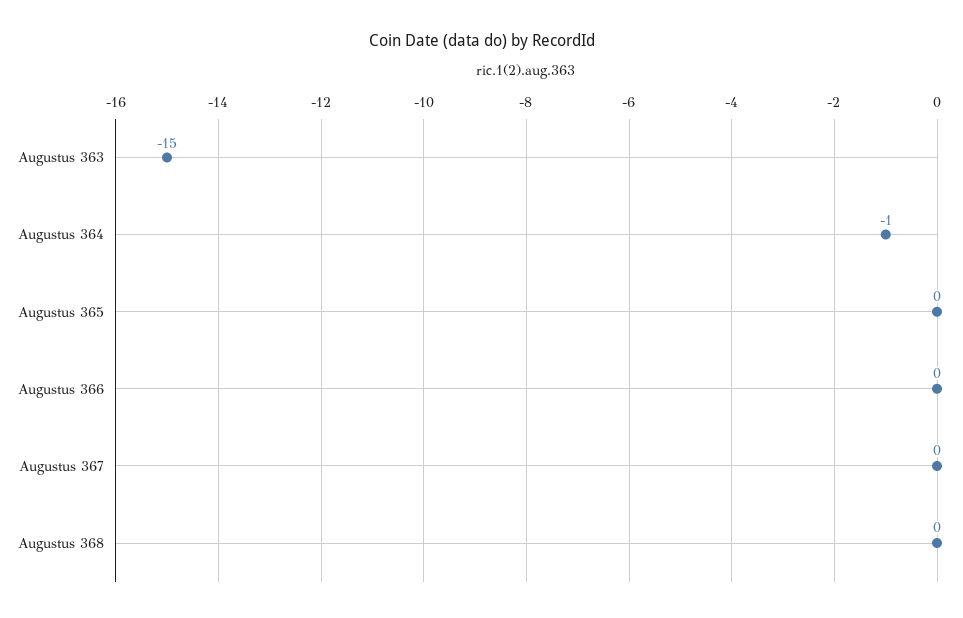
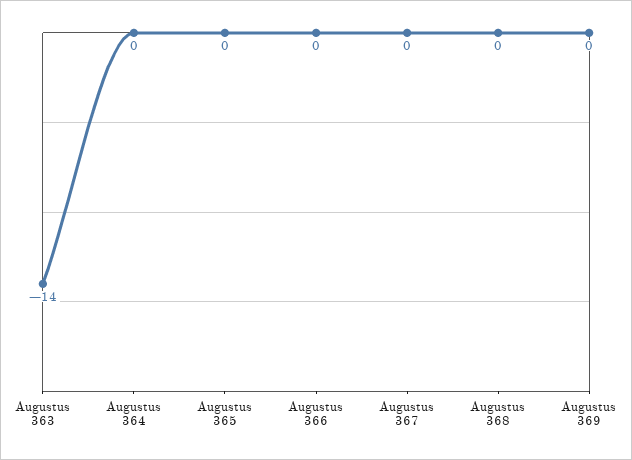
Augustus 363: -15 -> -14
Augustus 364: -1 -> 0
Augustus 369: none -> 0

